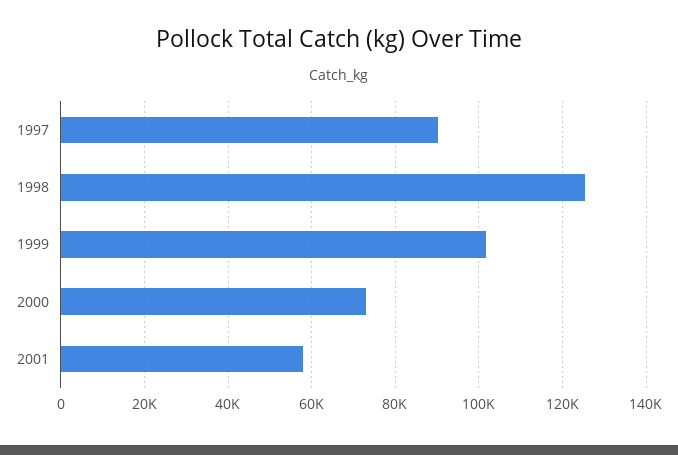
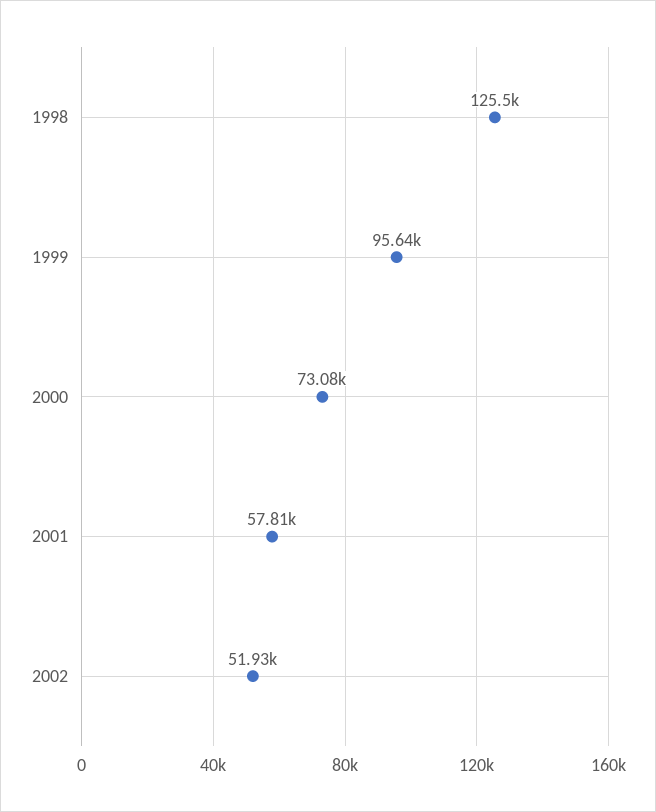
1997: 90000 -> none
1999: 102000 -> 95640
2002: none -> 51930

